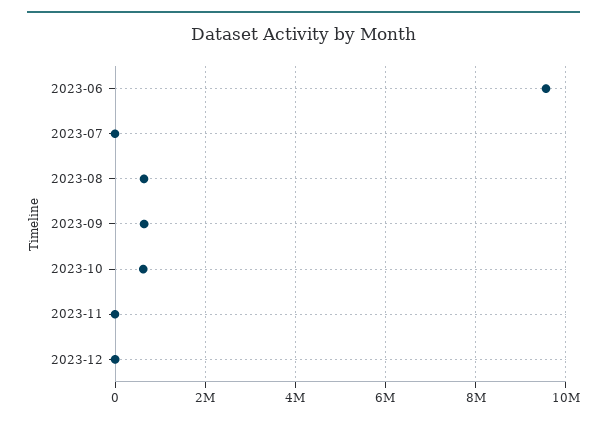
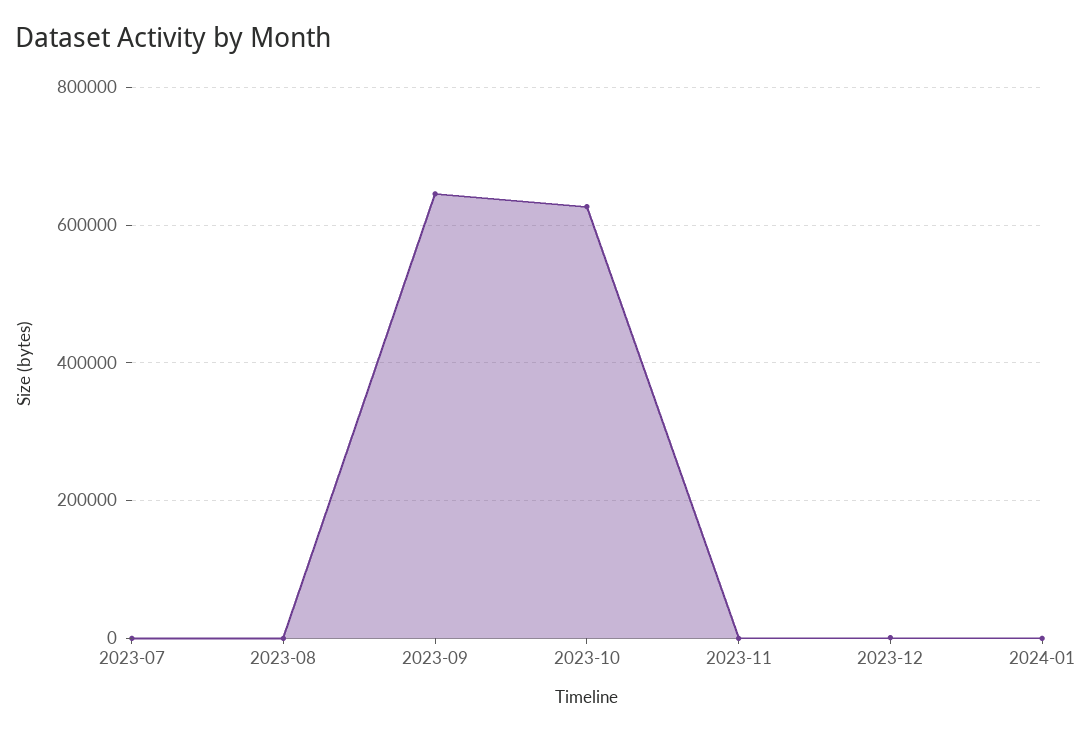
2023-06: 9600000 -> none
2023-08: 600000 -> 0
2024-01: none -> 0

